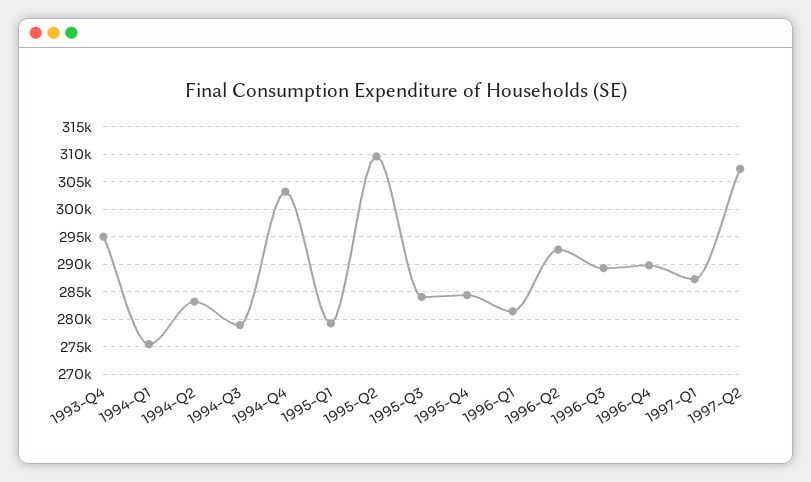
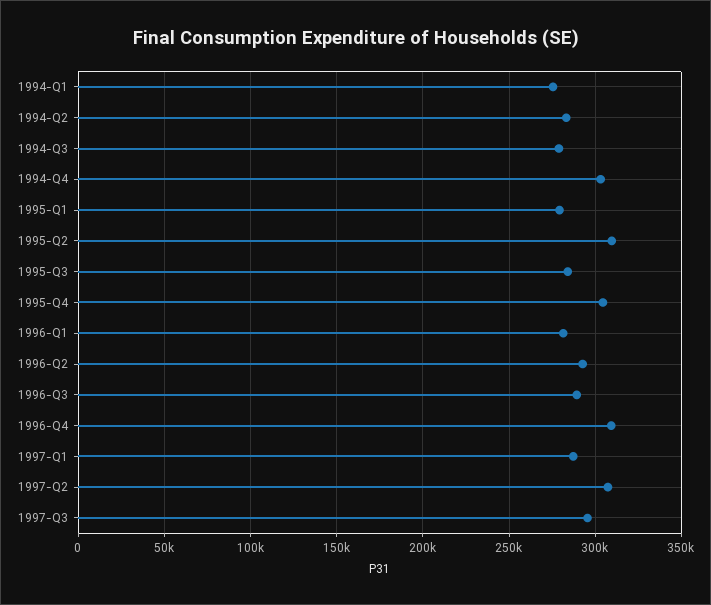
1993-Q4: 295000 -> none
1995-Q4: 285000 -> 305000
1996-Q4: 290000 -> 310000
1997-Q3: none -> 295000

